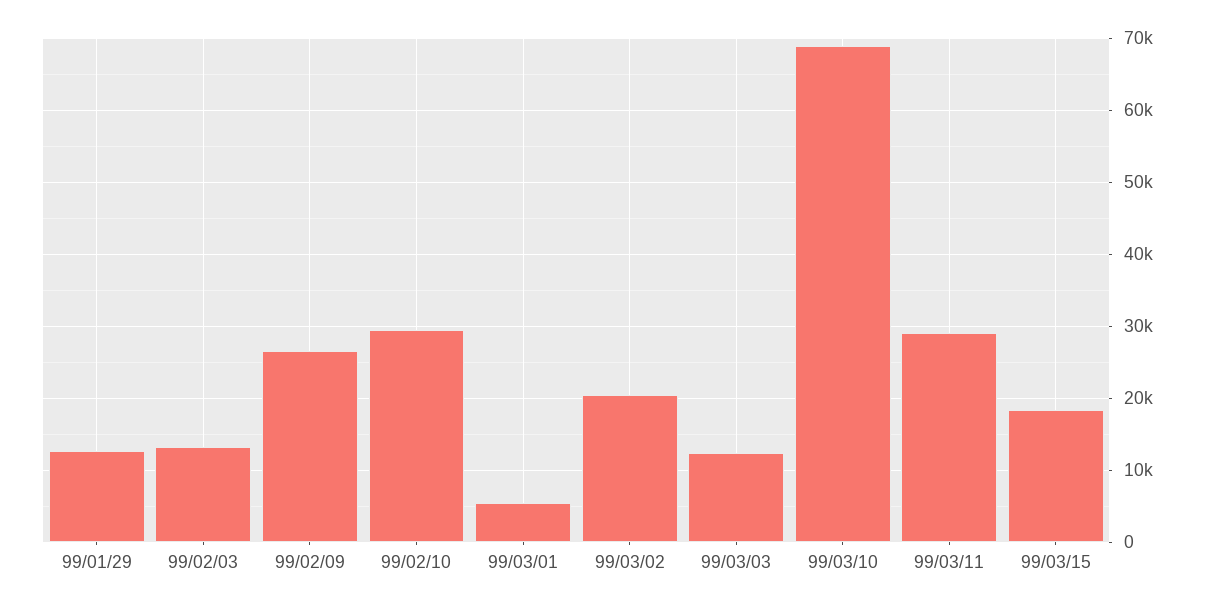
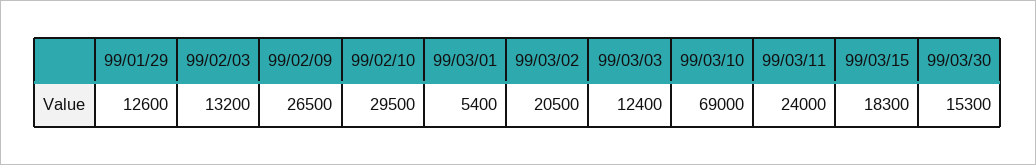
99/03/11: 29000 -> 24000
99/03/30: none -> 15300

